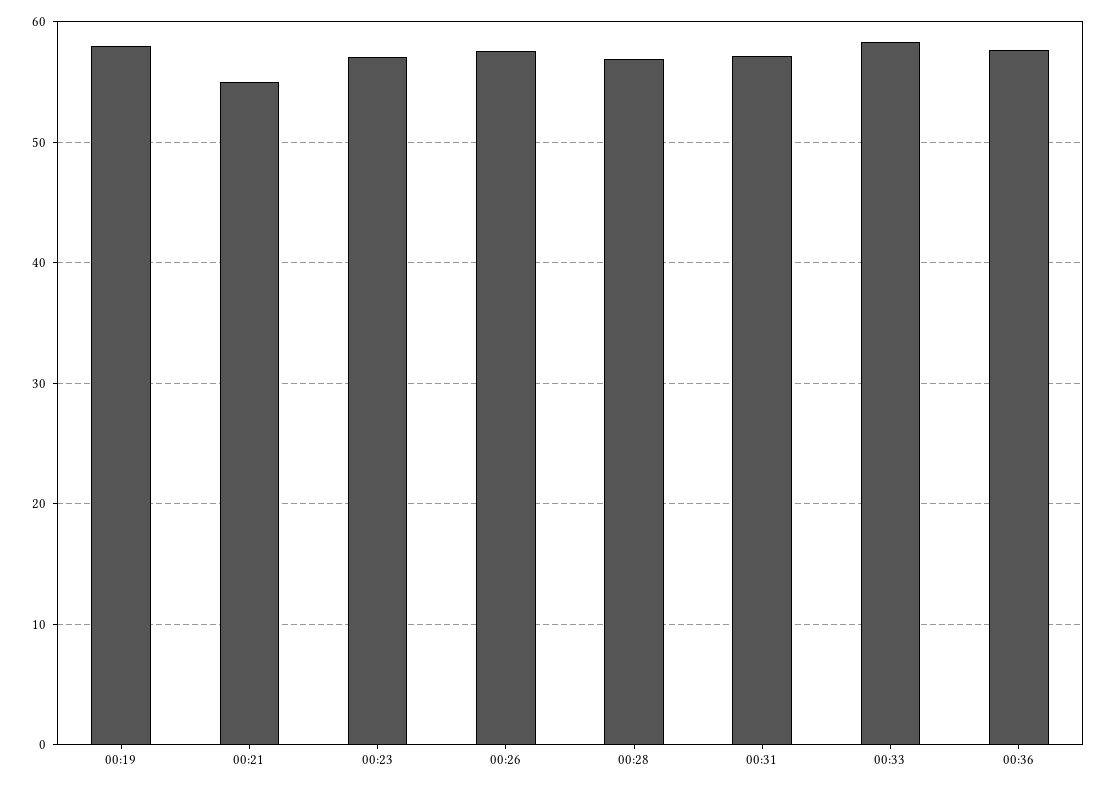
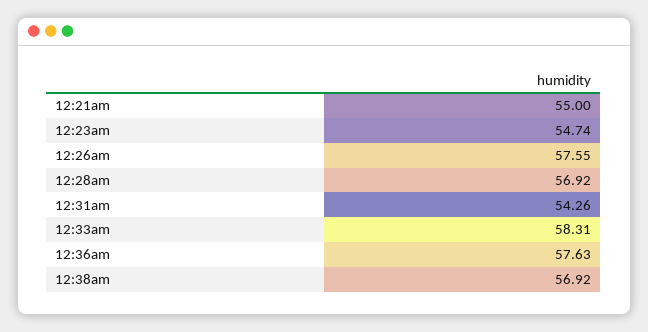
00:19: 58 -> none
00:23: 57 -> 54.74
00:31: 57 -> 54.26
12:38am: none -> 56.92

